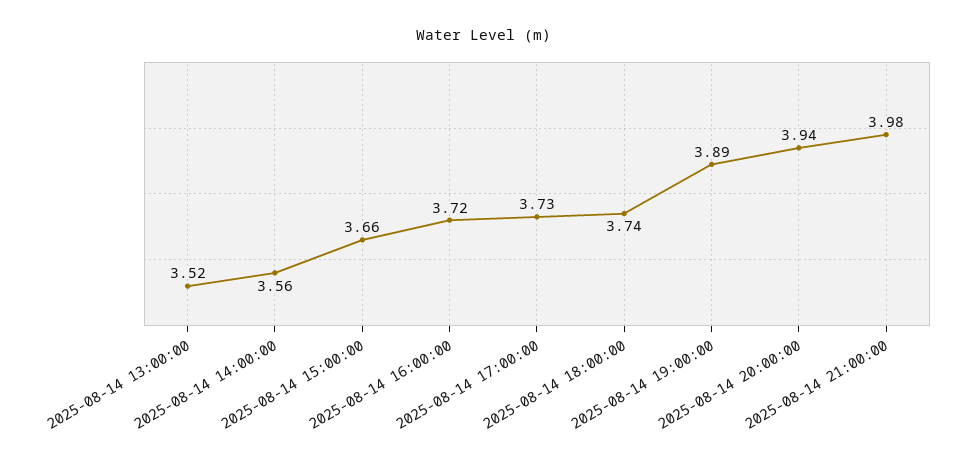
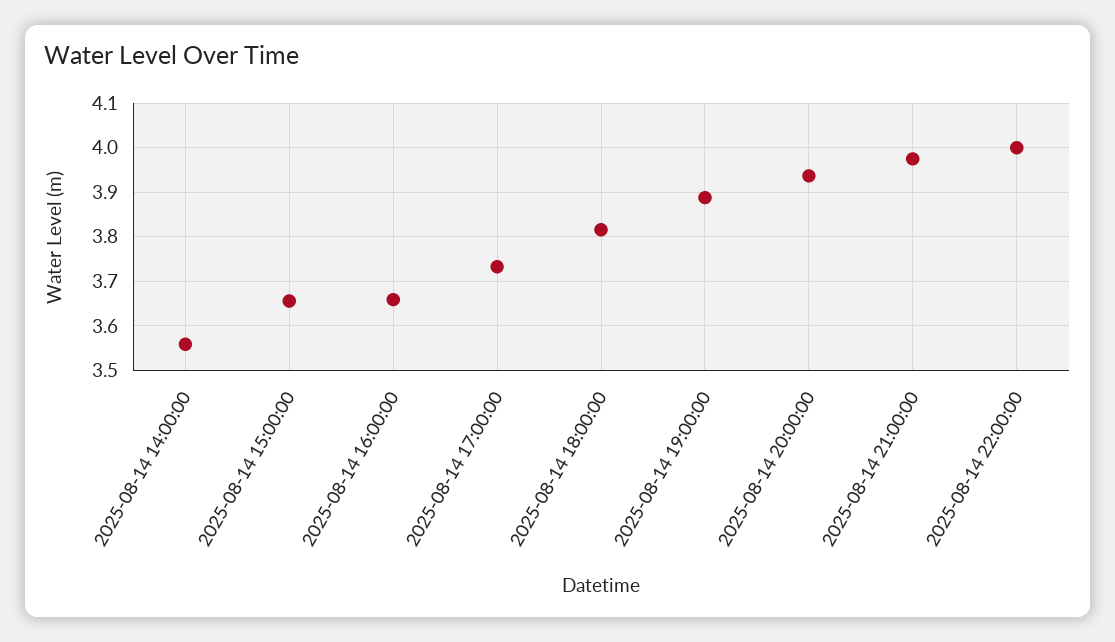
2025-08-14 13:00:00: 3.52 -> none
2025-08-14 16:00:00: 3.72 -> 3.66
2025-08-14 18:00:00: 3.74 -> 3.82
2025-08-14 22:00:00: none -> 4

